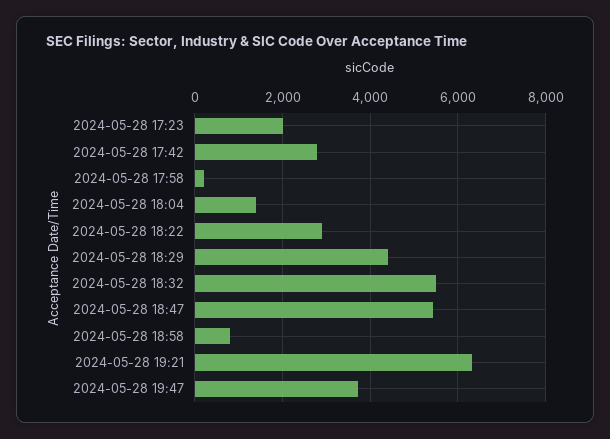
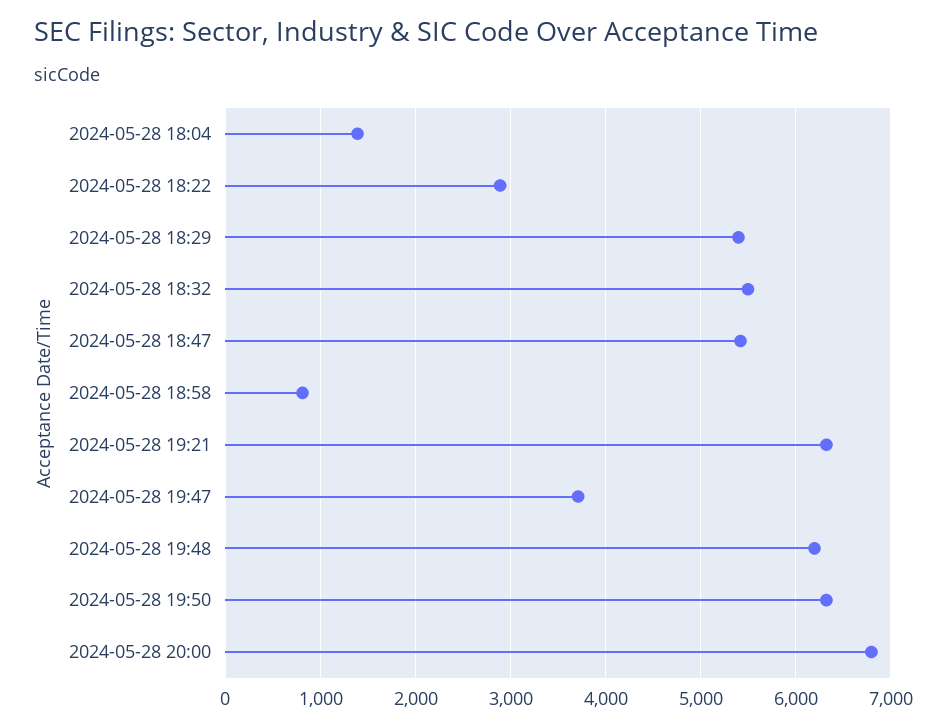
2024-05-28 17:23: 2000 -> none
2024-05-28 17:42: 2800 -> none
2024-05-28 17:58: 200 -> none
2024-05-28 18:29: 4400 -> 5400
2024-05-28 19:48: none -> 6200
2024-05-28 19:50: none -> 6300
2024-05-28 20:00: none -> 6800

